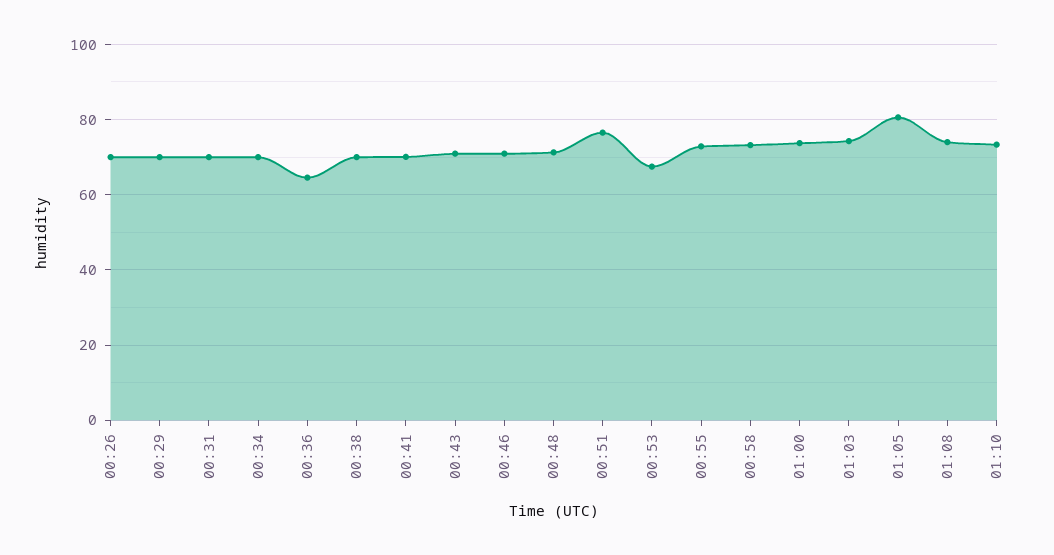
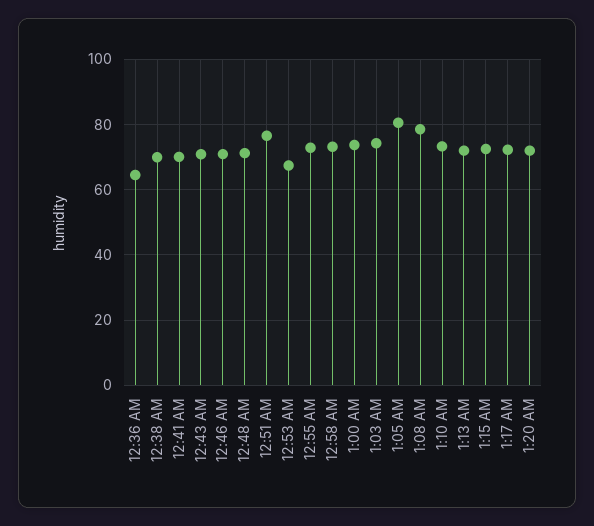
00:26: 70 -> none
00:29: 70 -> none
00:31: 70 -> none
00:34: 70 -> none
01:08: 74 -> 78
1:13 AM: none -> 72
1:15 AM: none -> 72
1:17 AM: none -> 72
1:20 AM: none -> 72

